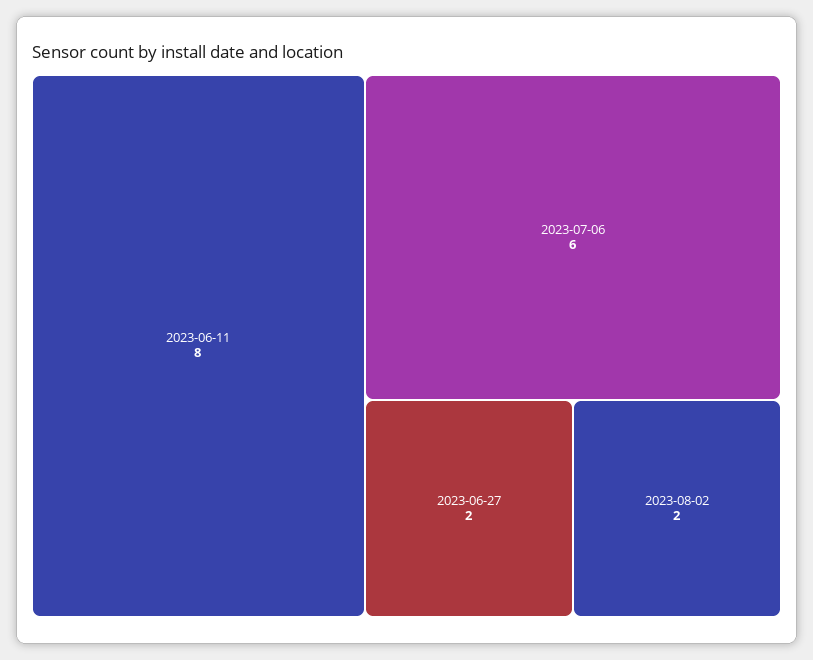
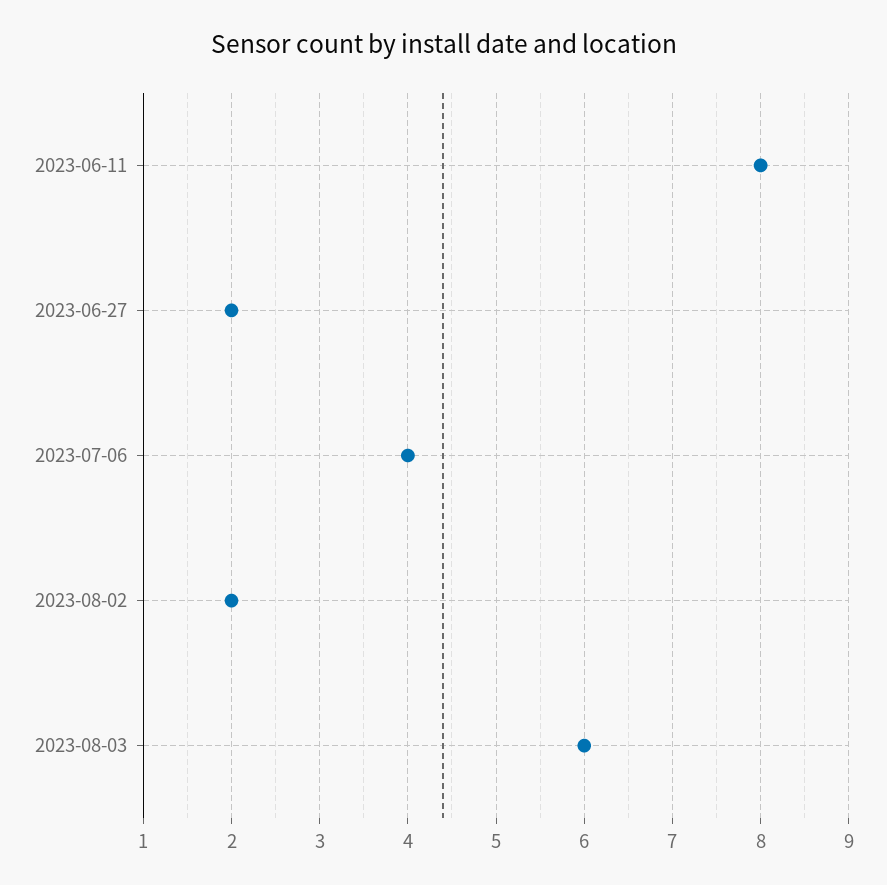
2023-07-06: 6 -> 4
2023-08-03: none -> 6

